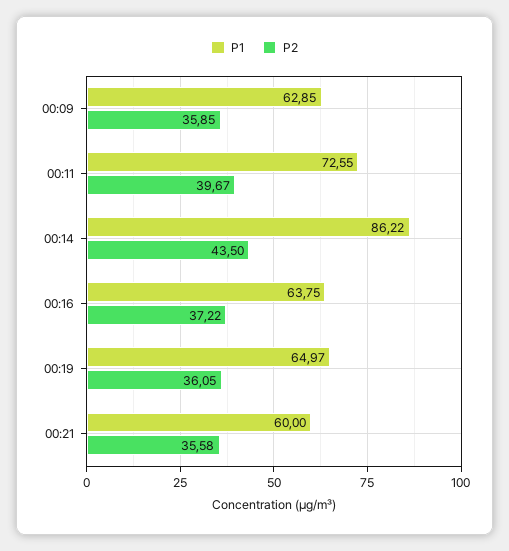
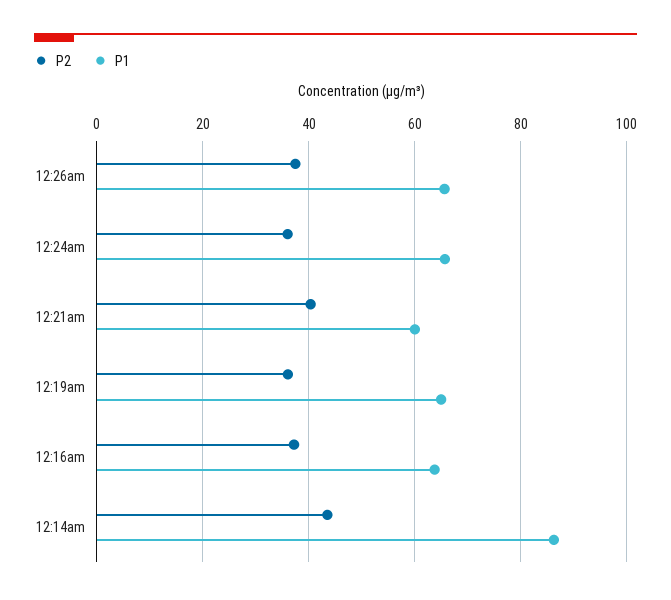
P1, 00:09: 62.85 -> none
P2, 00:09: 35.85 -> none
P1, 00:11: 72.55 -> none
P2, 00:11: 39.67 -> none
P2, 00:21: 35.58 -> 40
P2, 12:26am: none -> 38
P1, 12:26am: none -> 66
P2, 12:24am: none -> 36
P1, 12:24am: none -> 66

